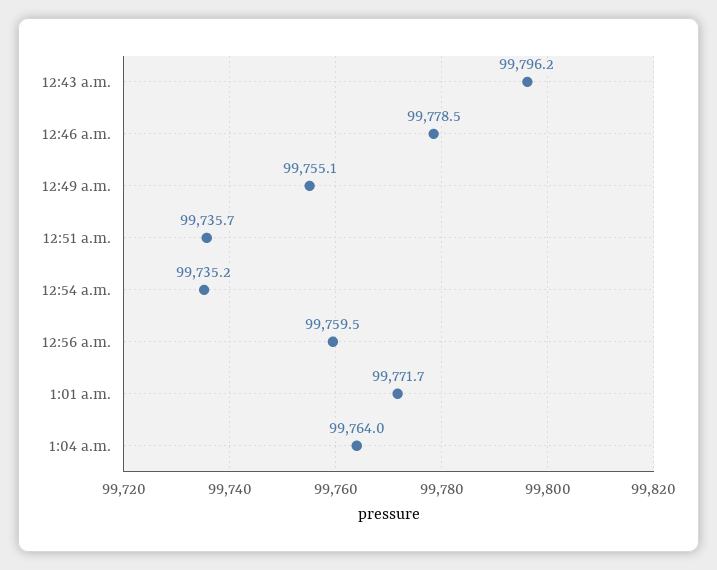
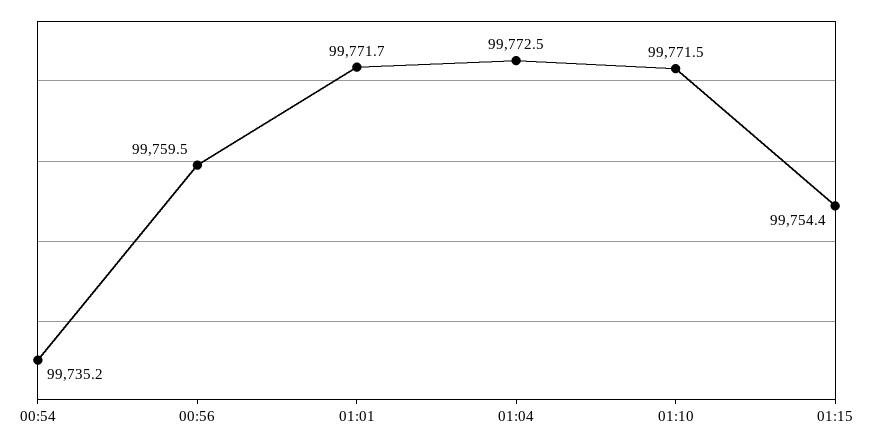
12:43 a.m.: 99796.2 -> none
12:46 a.m.: 99778.5 -> none
12:49 a.m.: 99755.1 -> none
12:51 a.m.: 99735.7 -> none
1:04 a.m.: 99764 -> 99772.5
01:10: none -> 99771.5
01:15: none -> 99754.4

